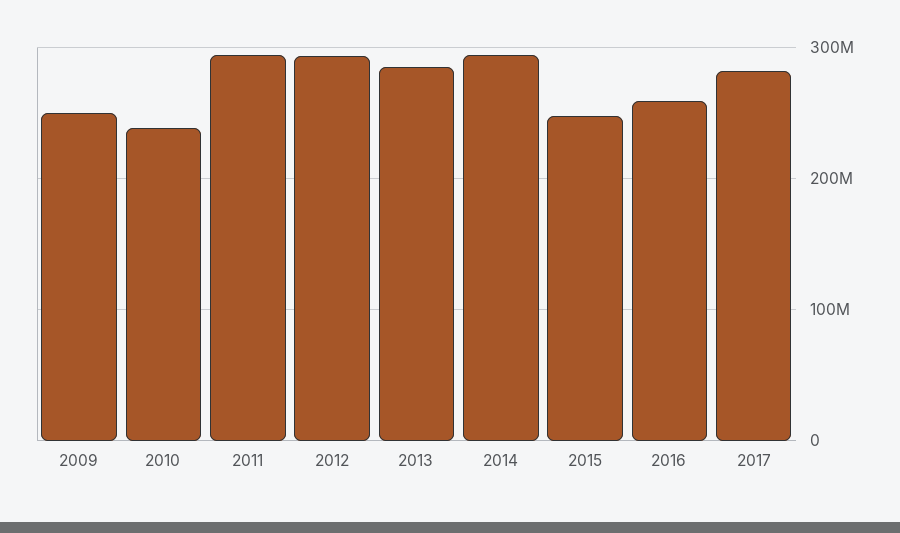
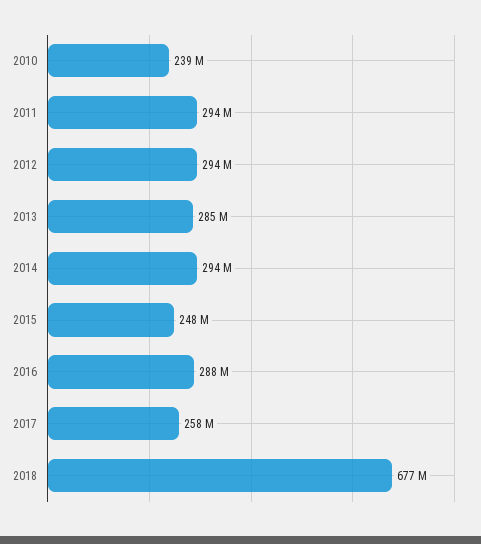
2009: 250000000 -> none
2016: 260000000 -> 288000000
2017: 280000000 -> 258000000
2018: none -> 677000000

